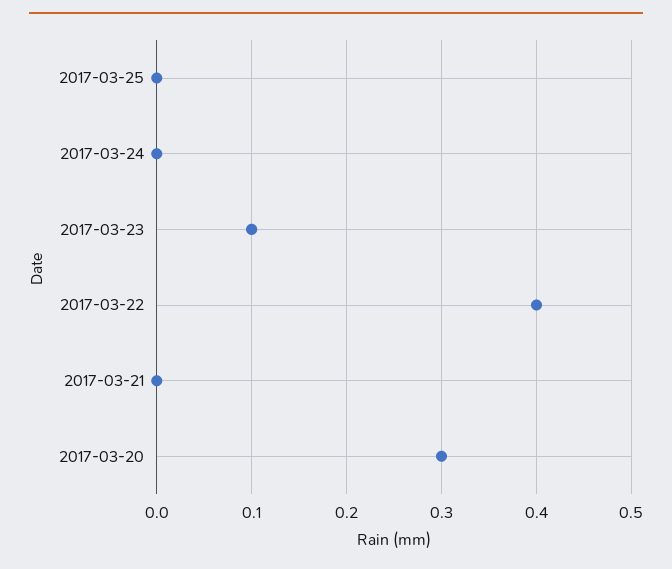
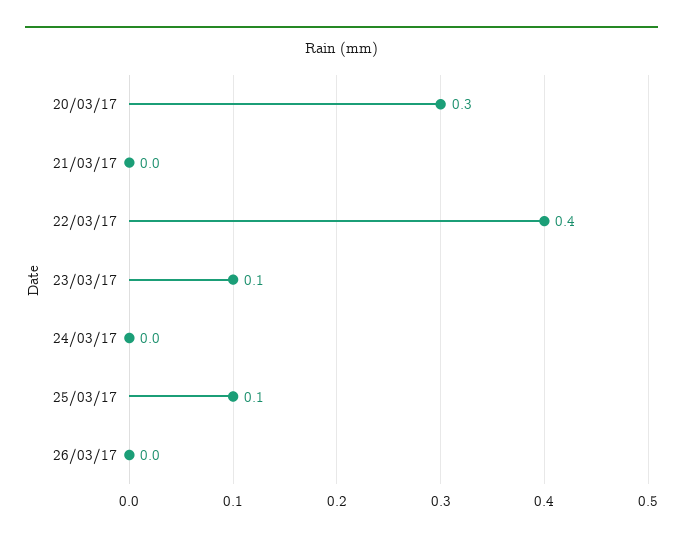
2017-03-25: 0 -> 0.1
26/03/17: none -> 0

